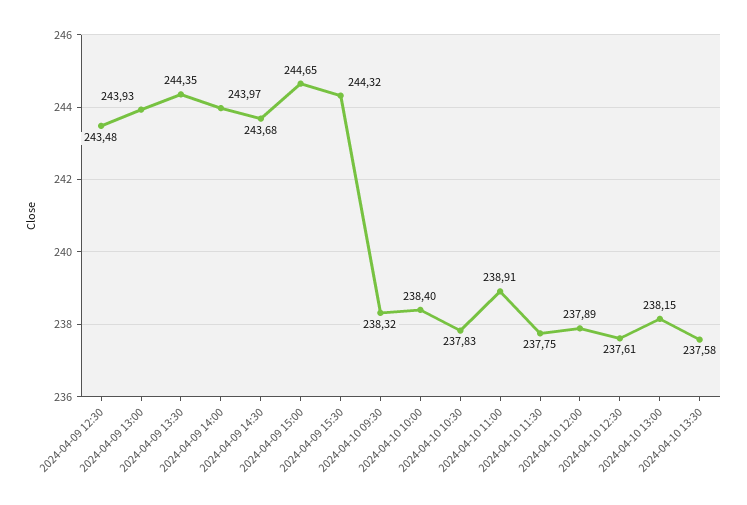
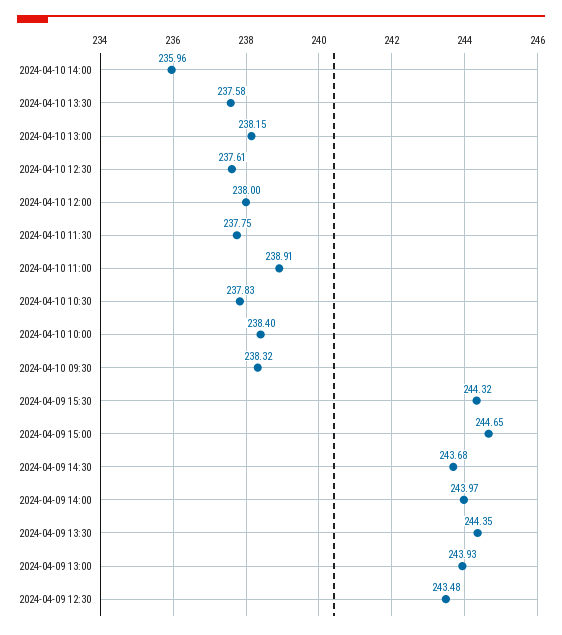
2024-04-10 12:00: 237.89 -> 238
2024-04-10 14:00: none -> 235.96

